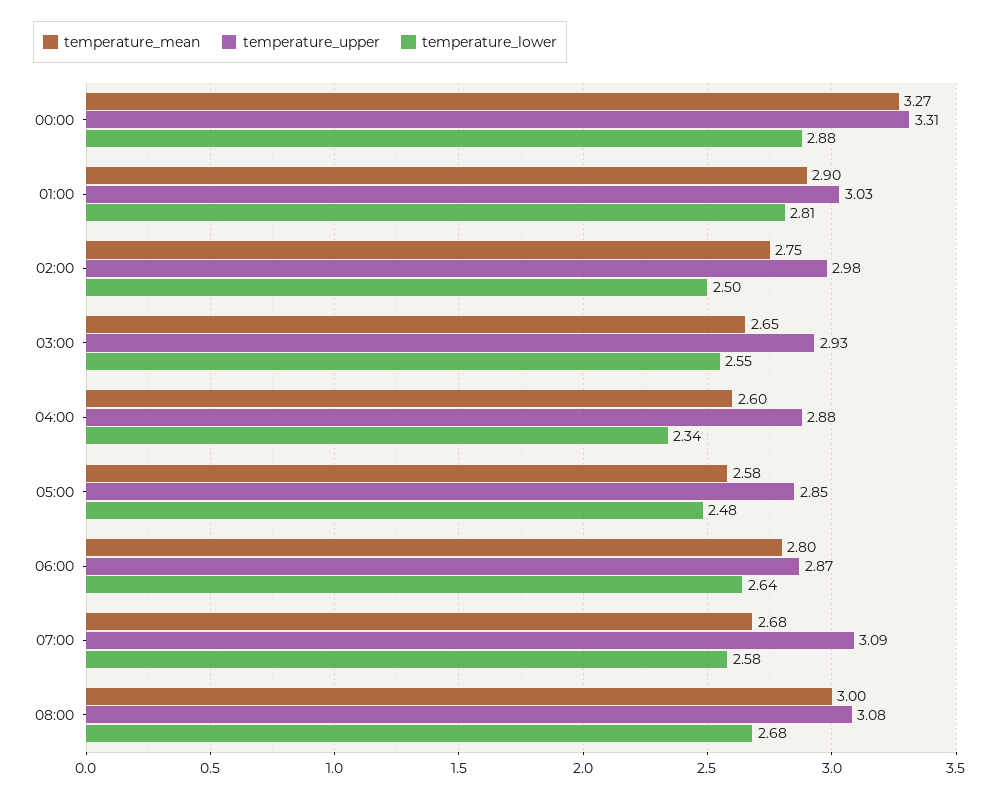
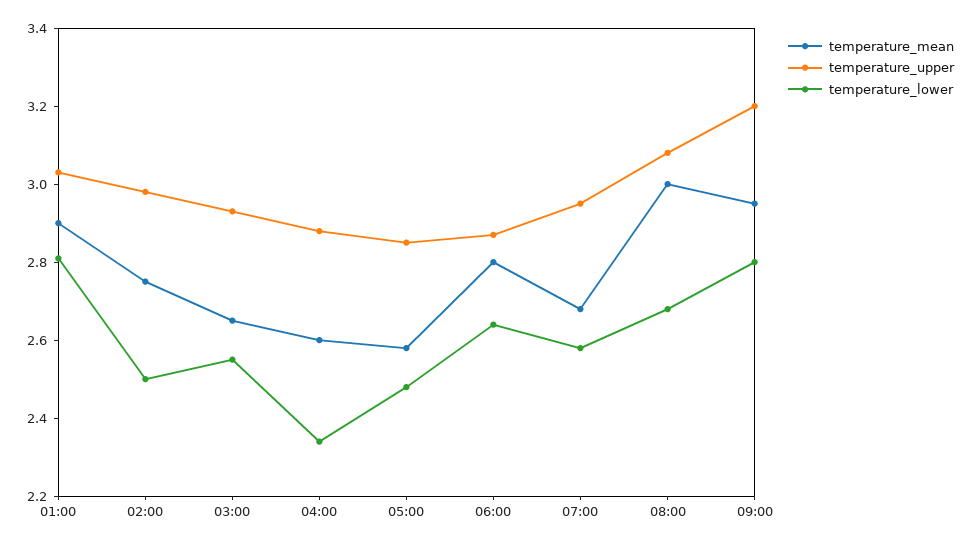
temperature_mean, 00:00: 3.27 -> none
temperature_upper, 00:00: 3.31 -> none
temperature_lower, 00:00: 2.88 -> none
temperature_upper, 07:00: 3.09 -> 2.95
temperature_mean, 09:00: none -> 2.95
temperature_upper, 09:00: none -> 3.2
temperature_lower, 09:00: none -> 2.8

